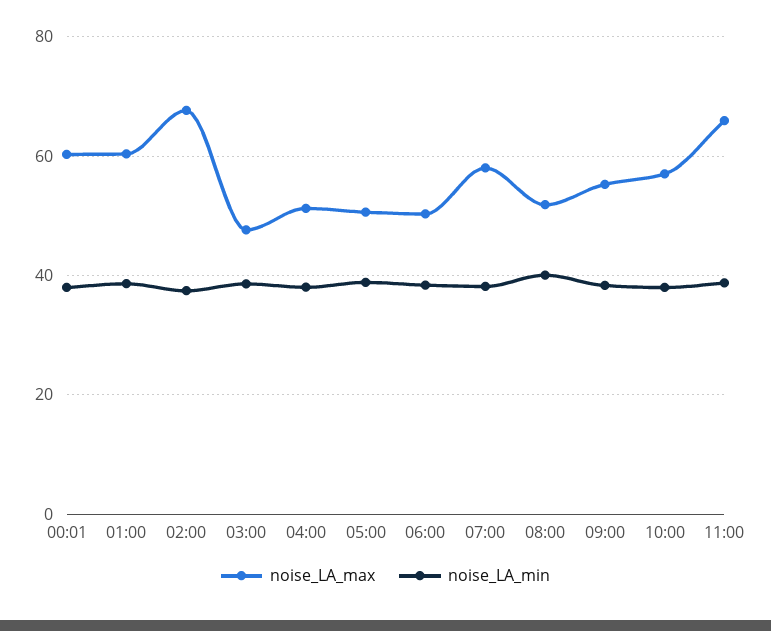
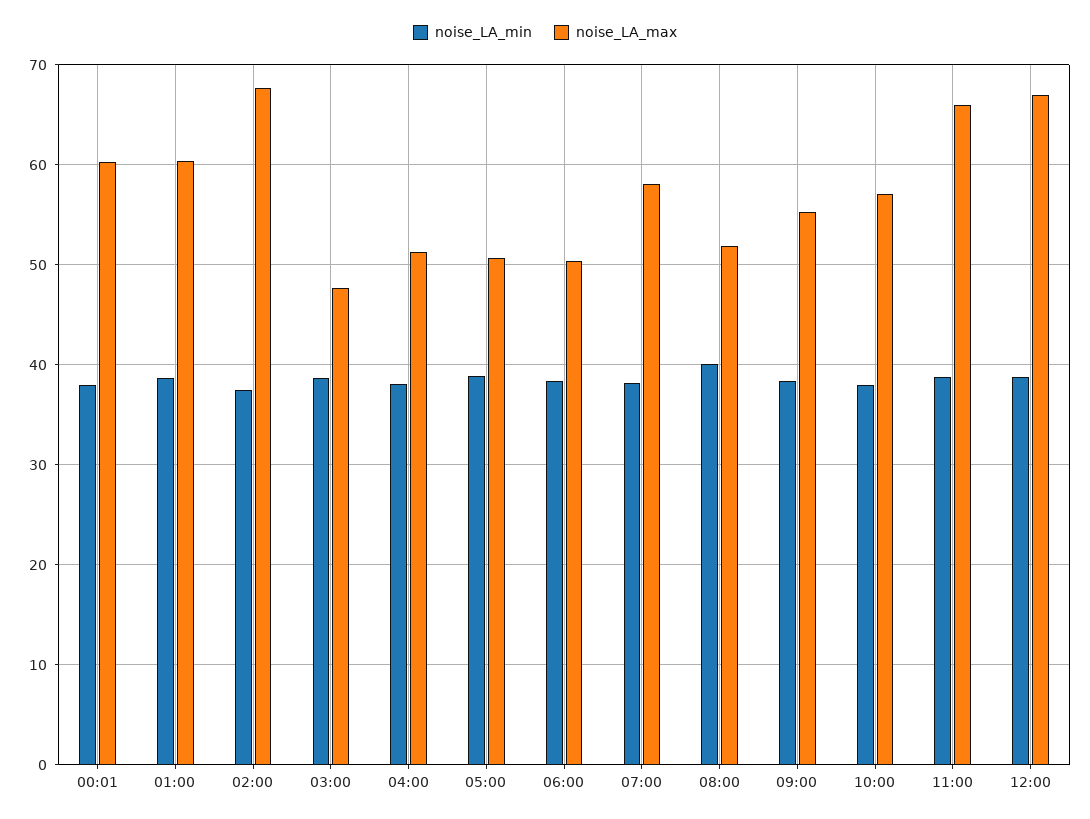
noise_LA_min, 12:00: none -> 39
noise_LA_max, 12:00: none -> 67

